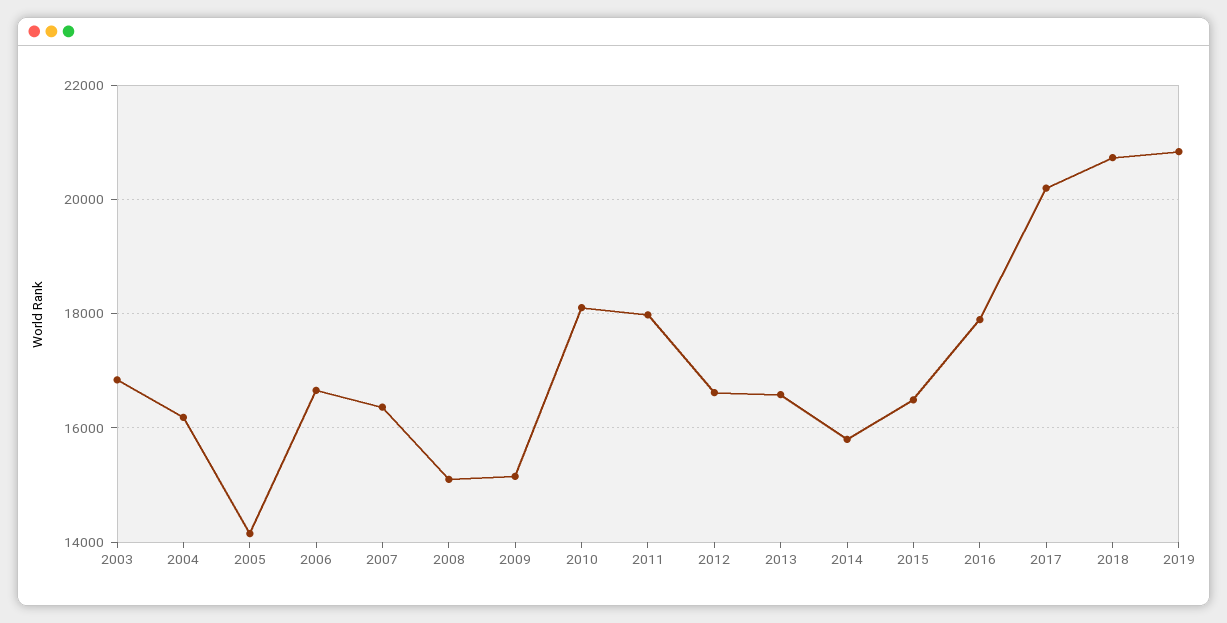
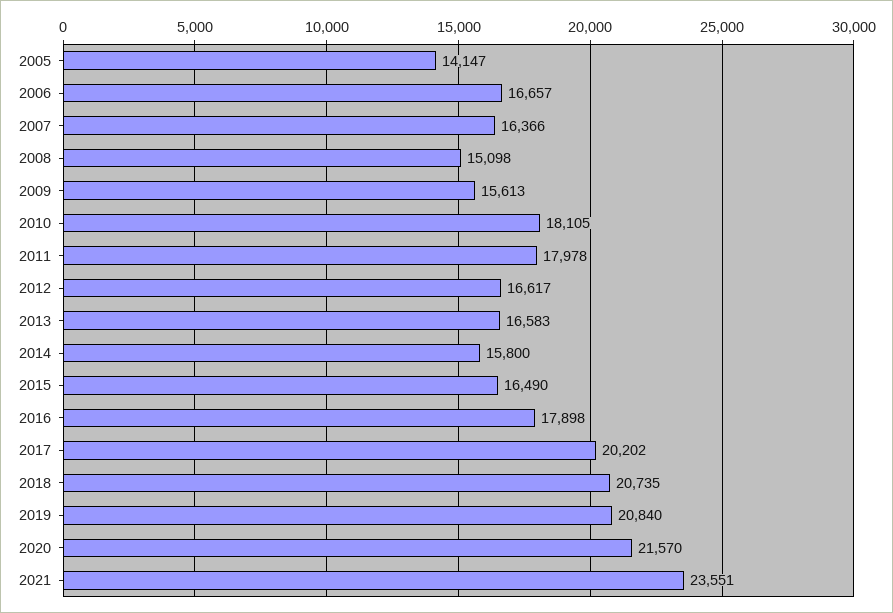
2003: 16800 -> none
2004: 16200 -> none
2009: 15200 -> 15613
2020: none -> 21570
2021: none -> 23551

